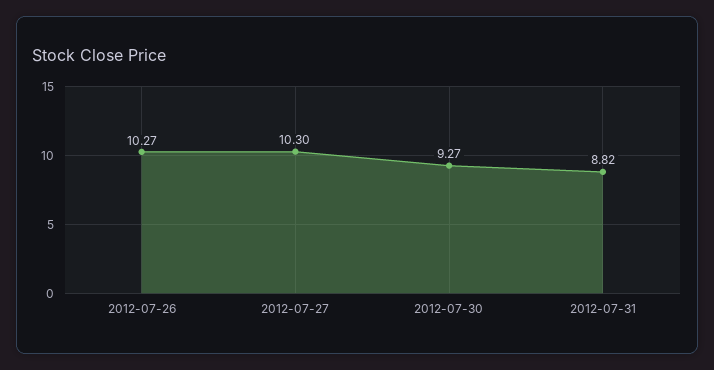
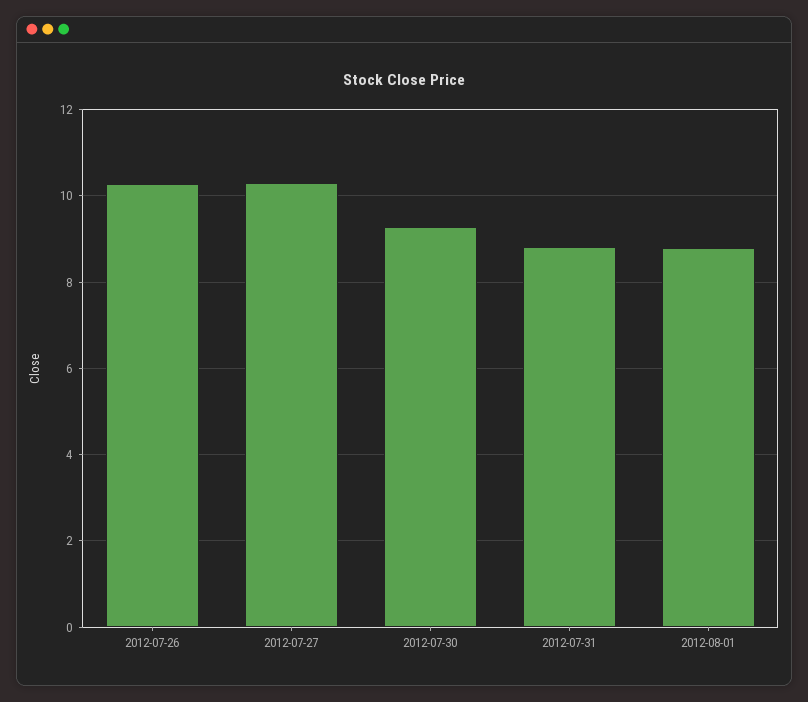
2012-08-01: none -> 8.8

